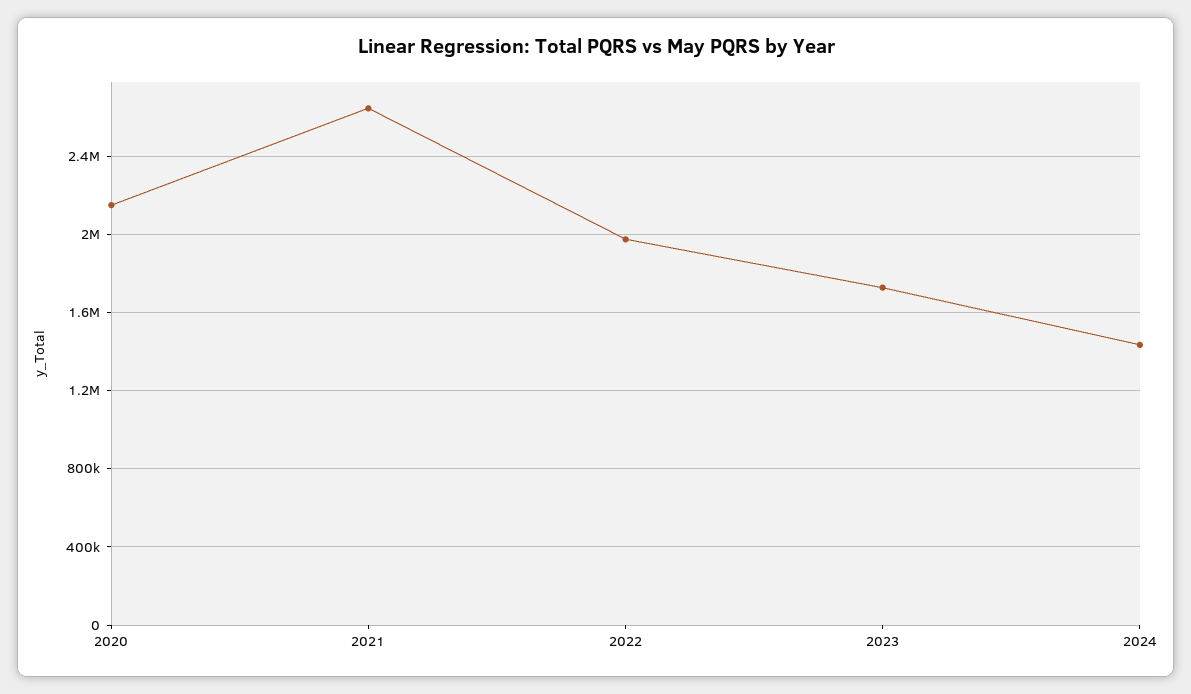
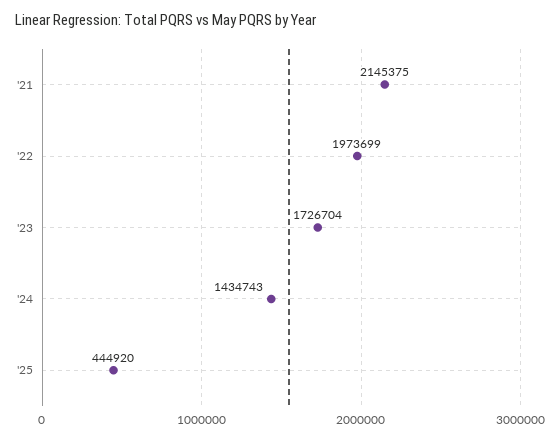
2020: 2150000 -> none
2021: 2650000 -> 2145375
'25: none -> 444920

